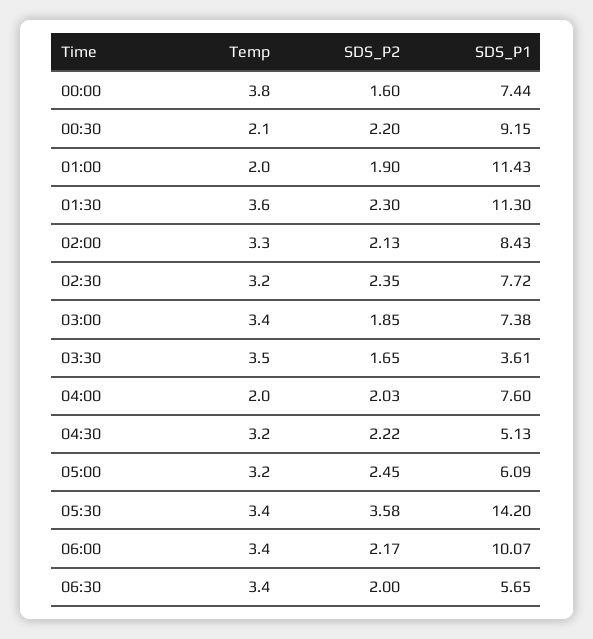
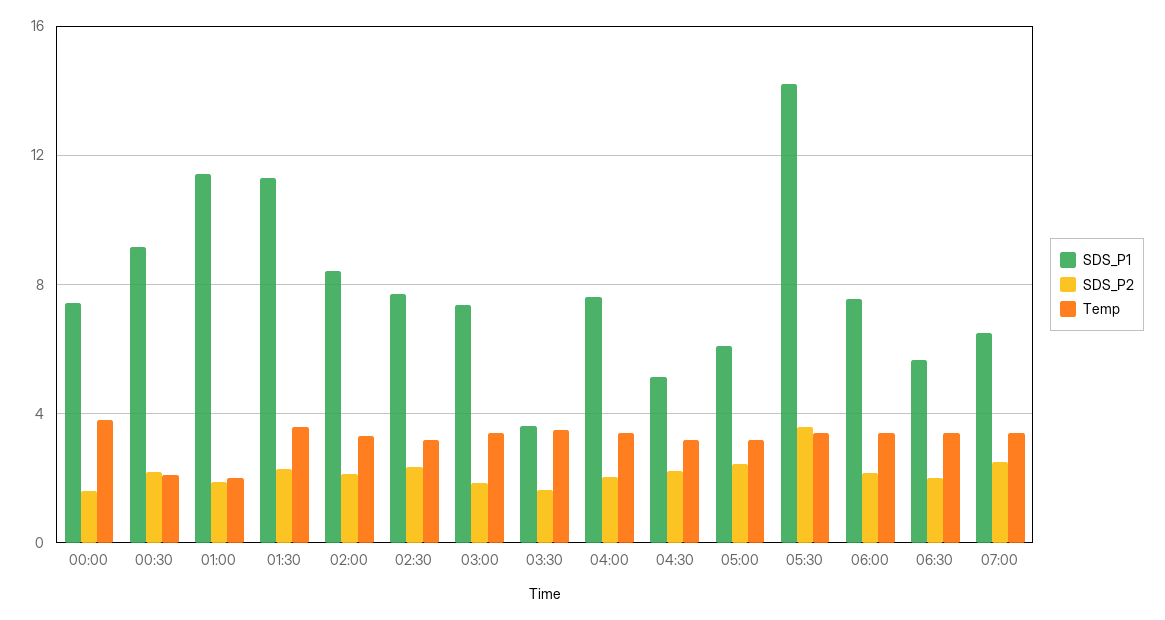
Temp, 04:00: 2 -> 3.5
SDS_P1, 06:00: 10.07 -> 7.5
SDS_P1, 07:00: none -> 6.5
SDS_P2, 07:00: none -> 2.5
Temp, 07:00: none -> 3.5

